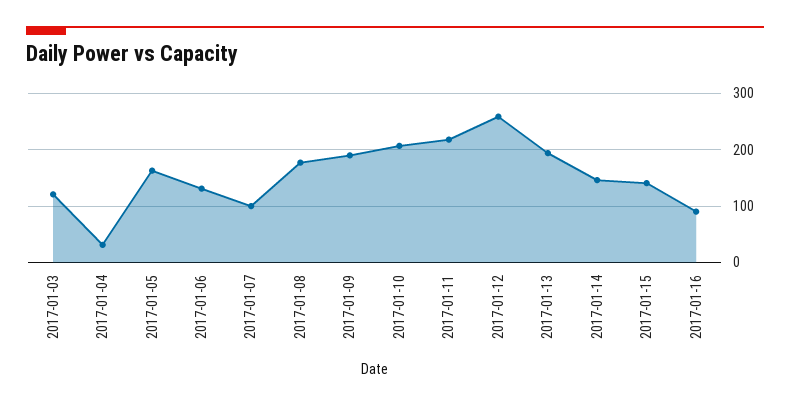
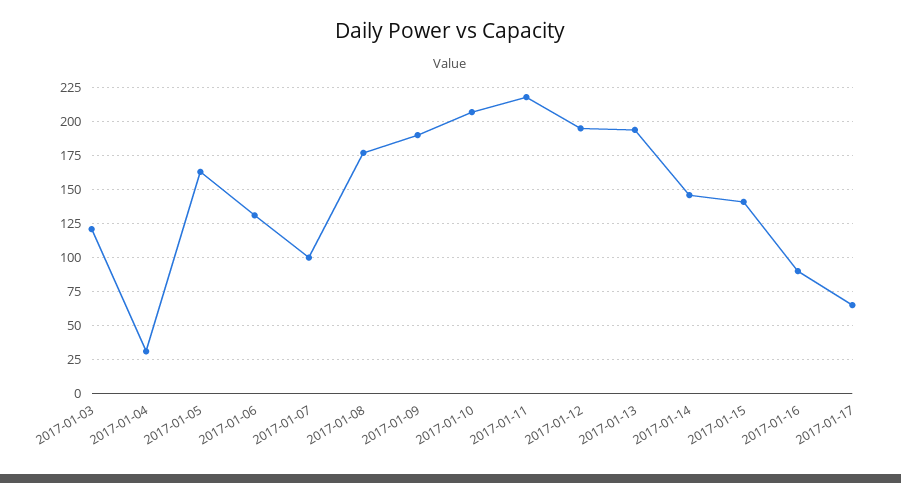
2017-01-12: 260 -> 195
2017-01-17: none -> 65

